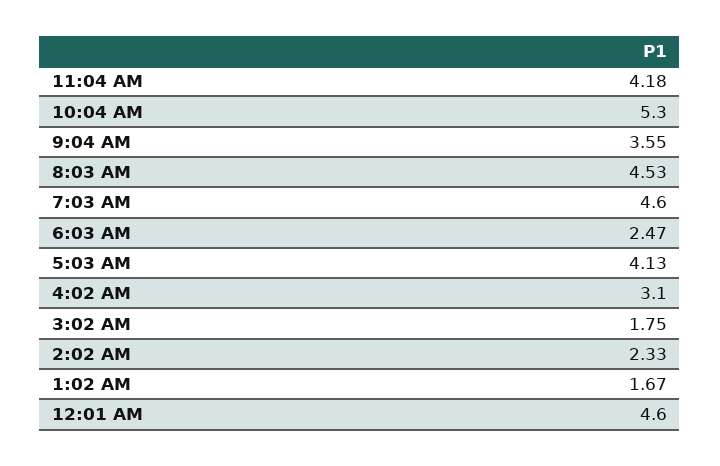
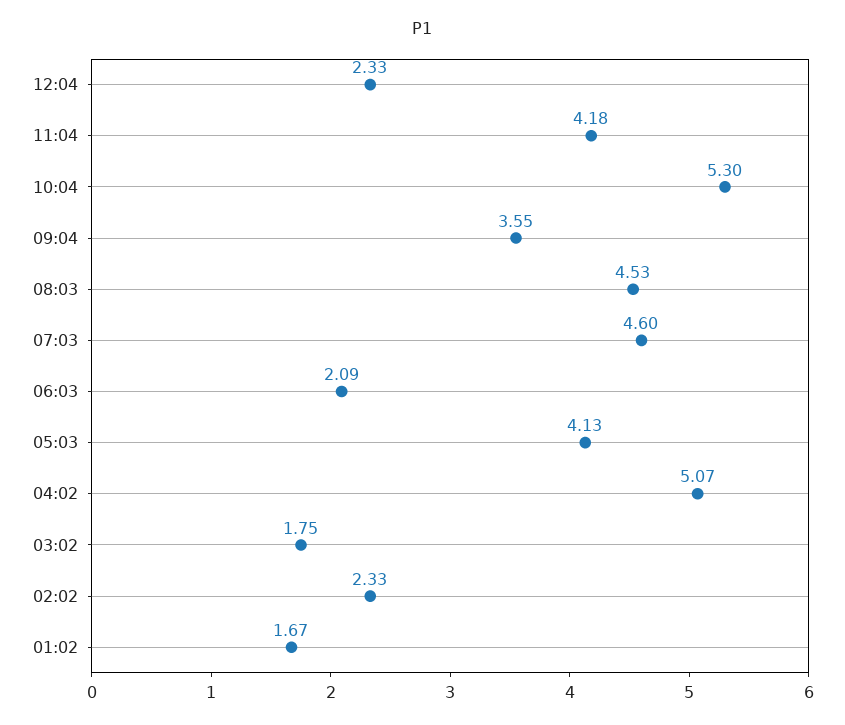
6:03 AM: 2.47 -> 2.09
4:02 AM: 3.1 -> 5.07
12:01 AM: 4.6 -> none
12:04: none -> 2.33

